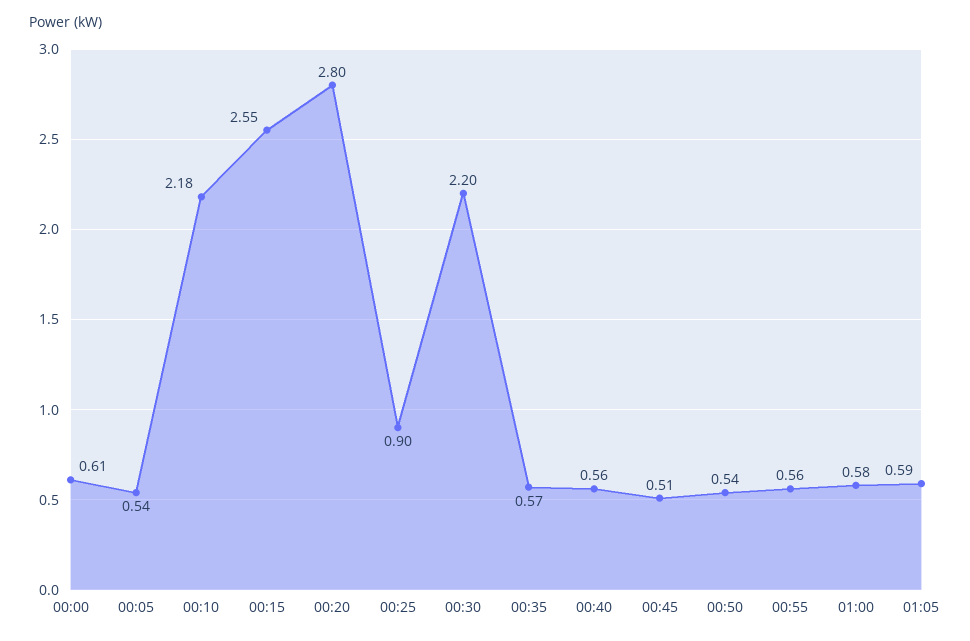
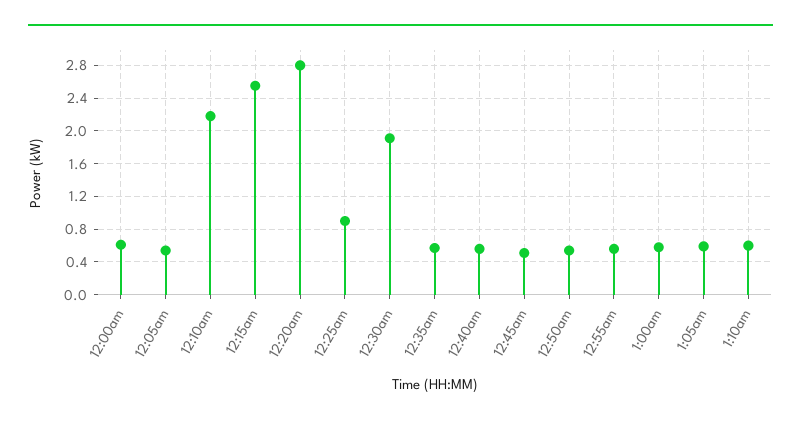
00:30: 2.2 -> 1.9
1:10am: none -> 0.6

